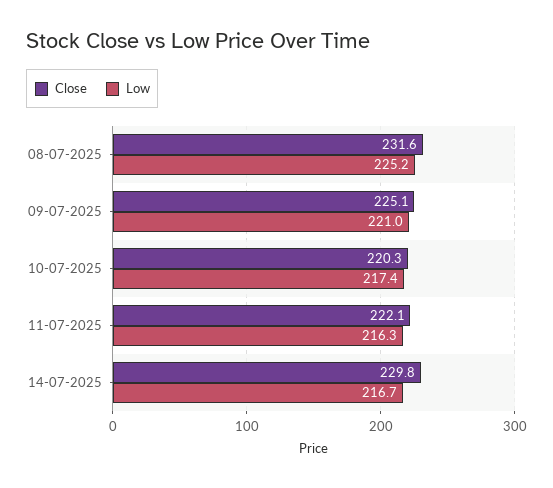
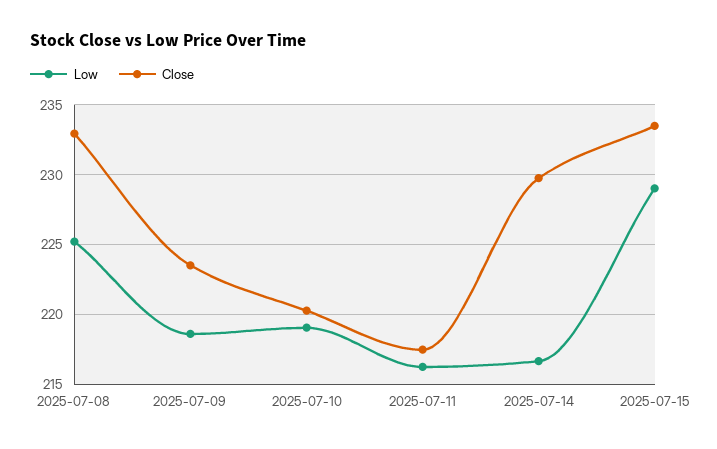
Close, 08-07-2025: 231.6 -> 233
Close, 09-07-2025: 225.1 -> 223.5
Low, 09-07-2025: 221 -> 218.5
Low, 10-07-2025: 217.4 -> 219
Close, 11-07-2025: 222.1 -> 217.5
Low, 2025-07-15: none -> 229
Close, 2025-07-15: none -> 233.5

